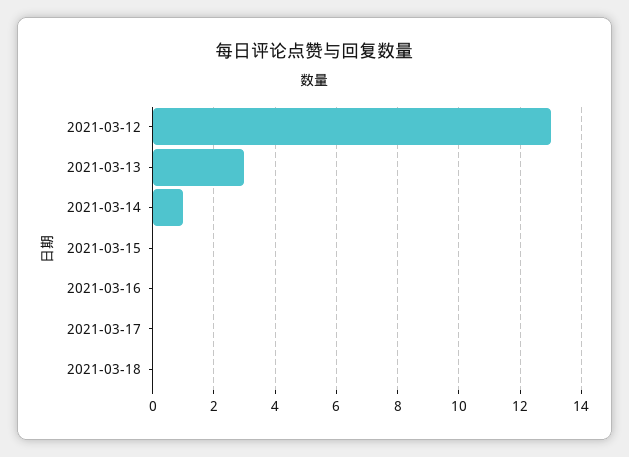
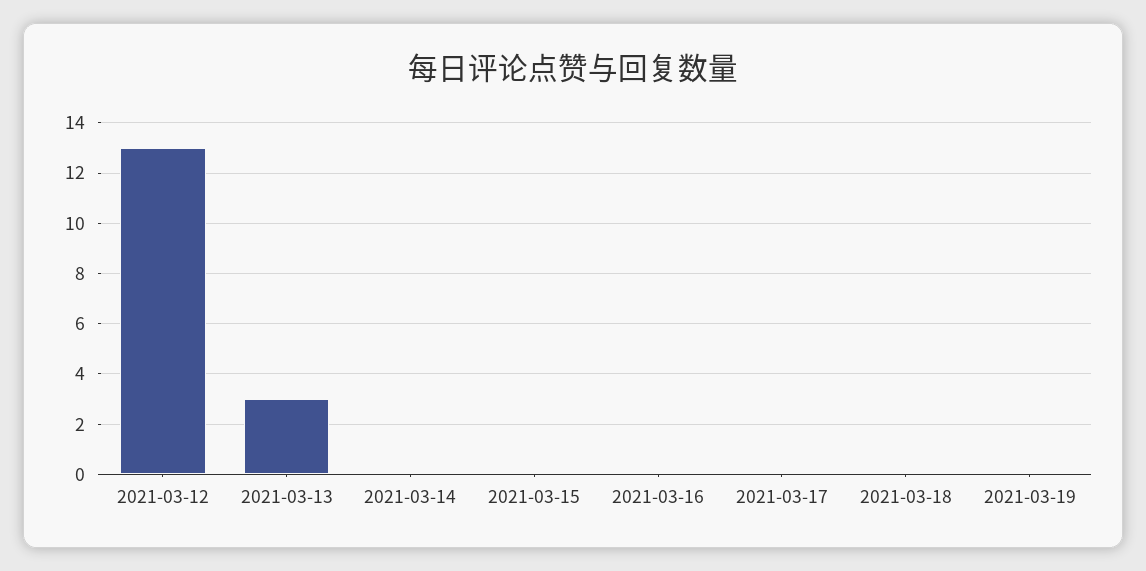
2021-03-14: 1 -> 0
2021-03-19: none -> 0

